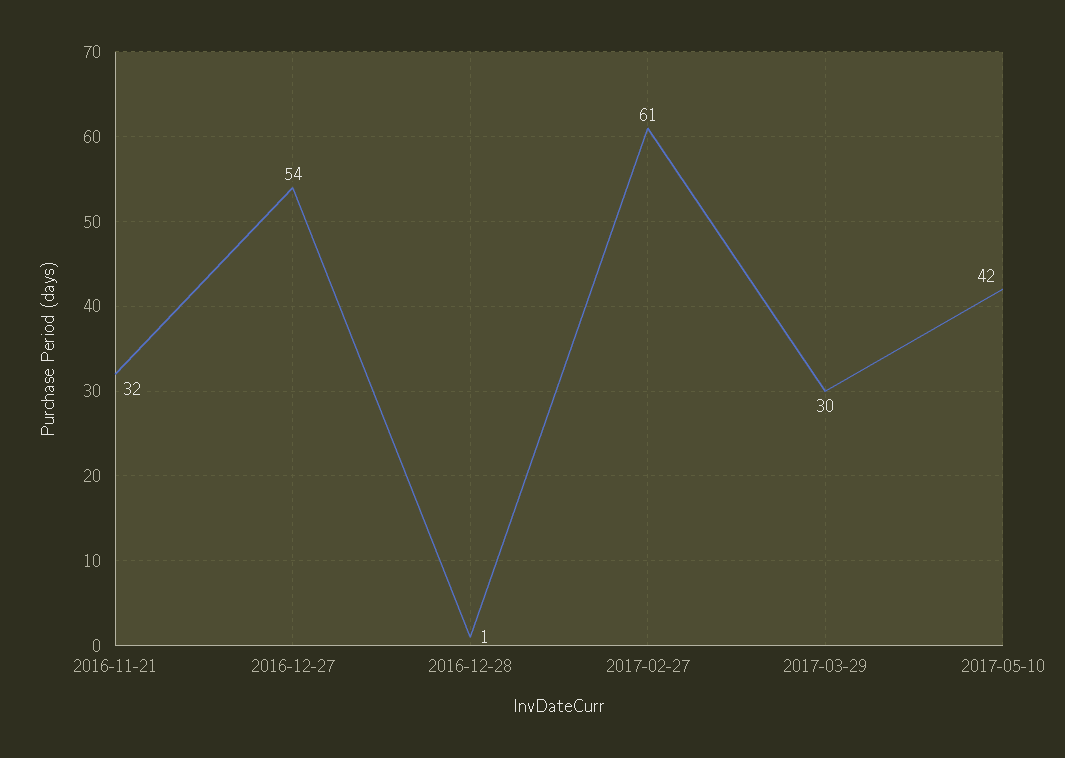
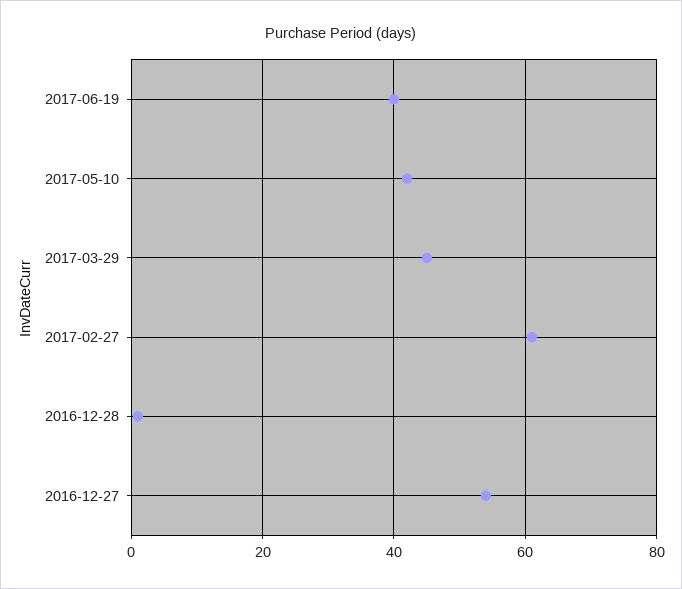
2016-11-21: 32 -> none
2017-03-29: 30 -> 45
2017-06-19: none -> 40

